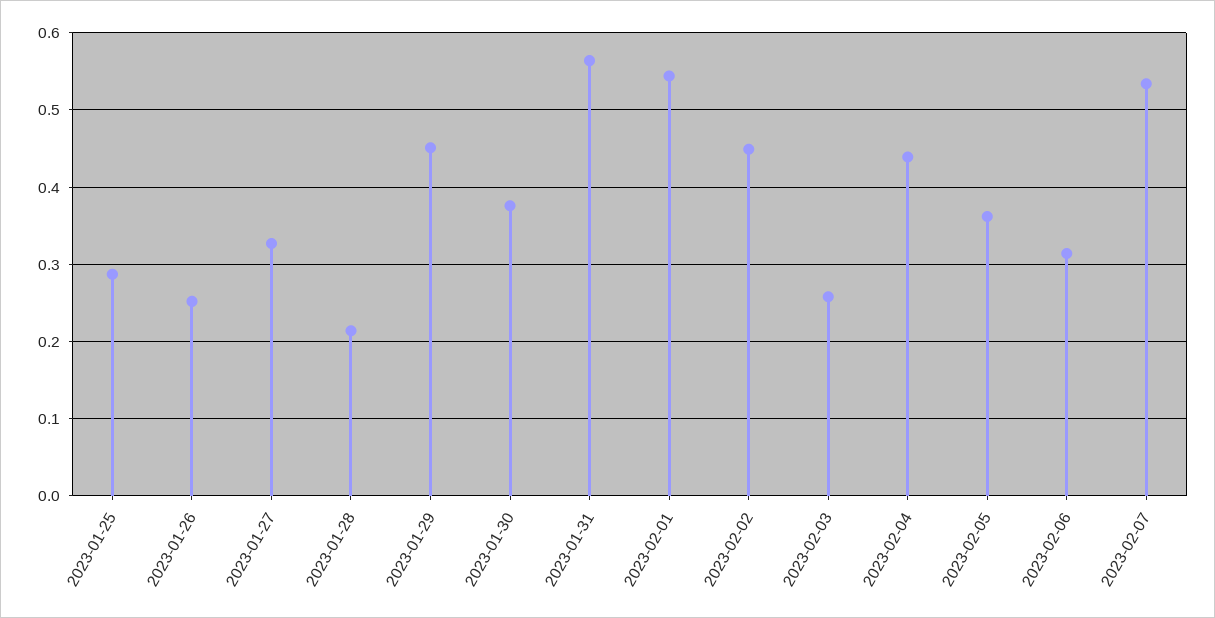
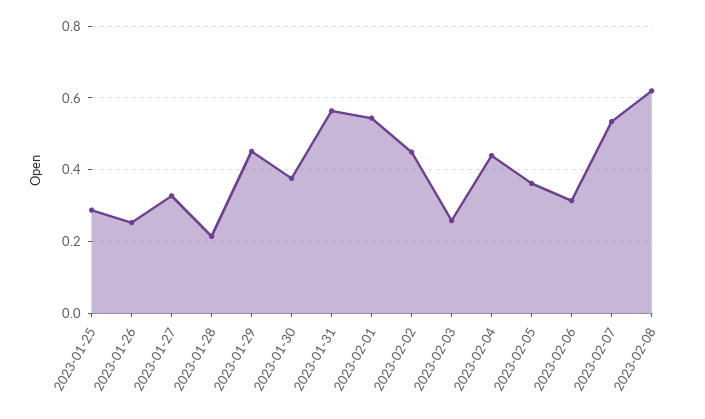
2023-02-08: none -> 0.62

